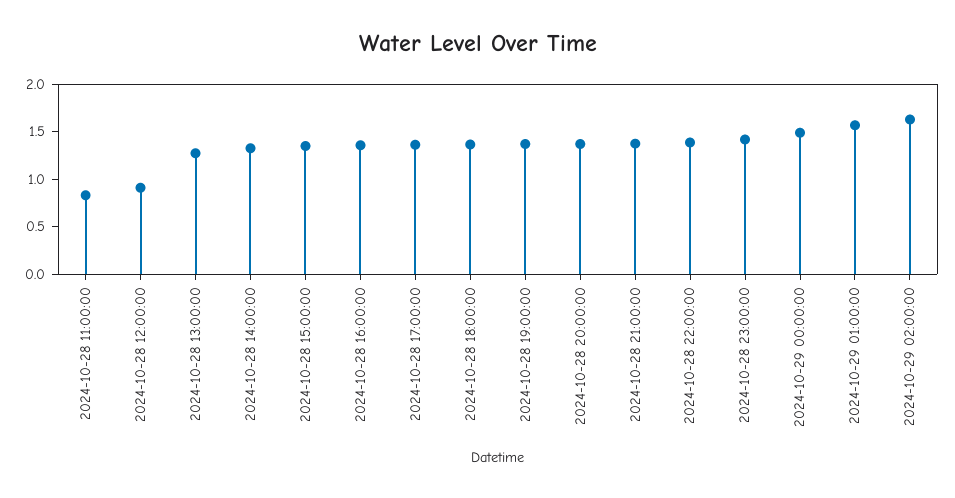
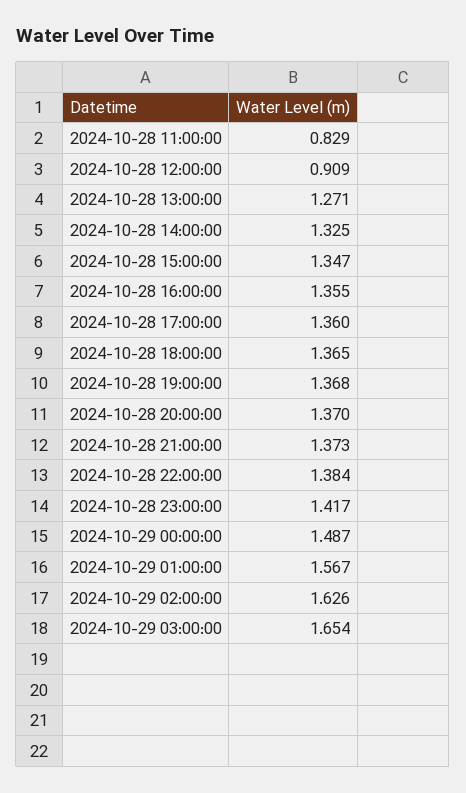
2024-10-29 03:00:00: none -> 1.654

